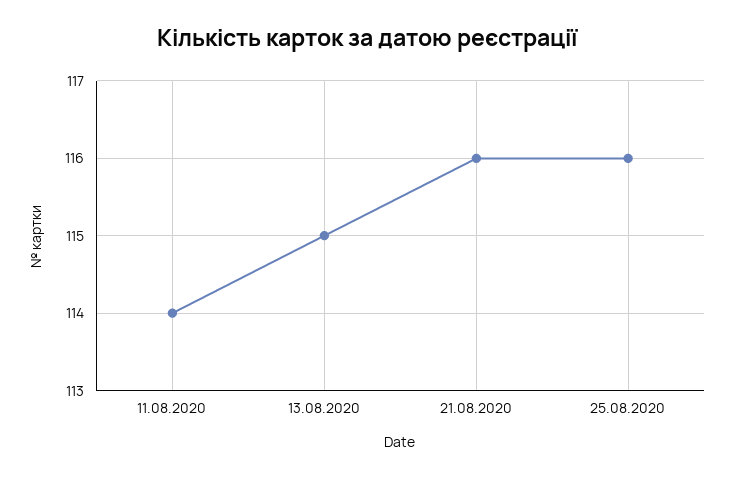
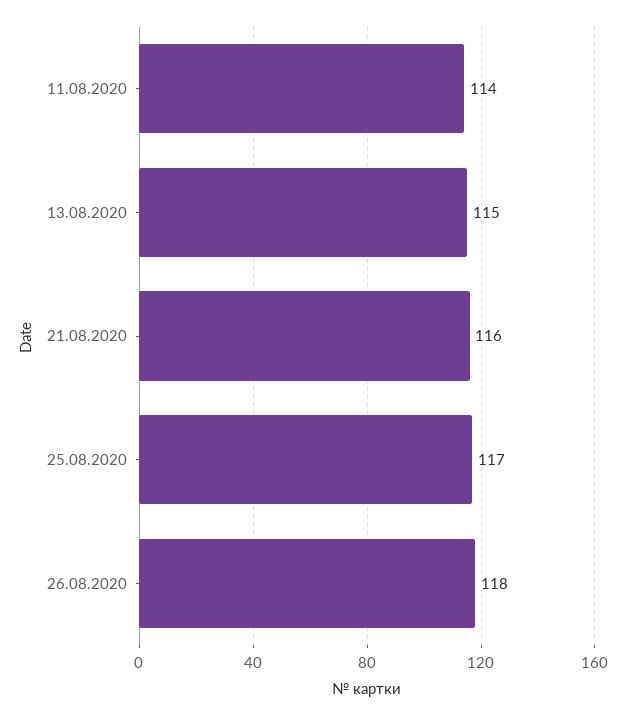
25.08.2020: 116 -> 117
26.08.2020: none -> 118

